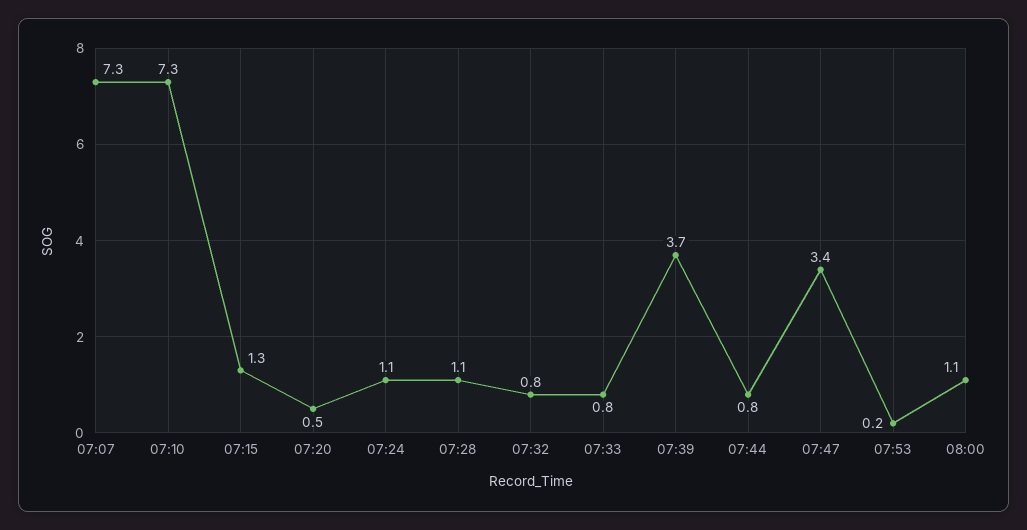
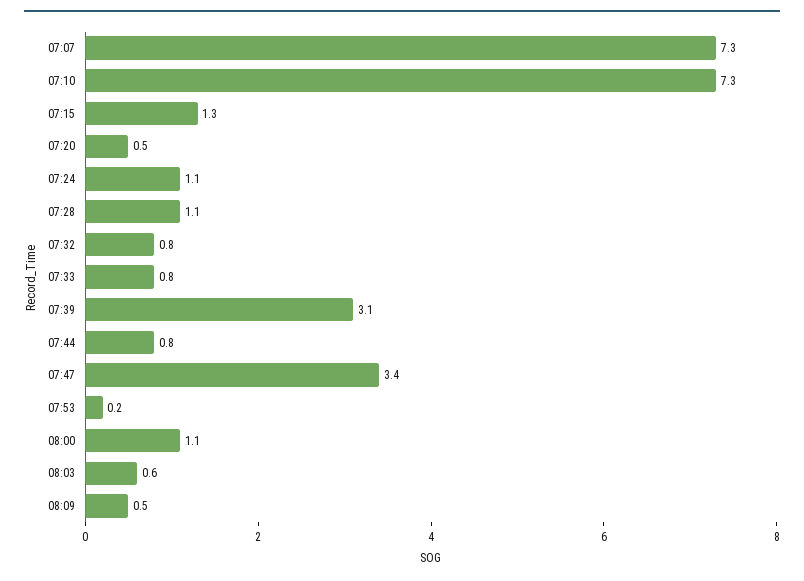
07:39: 3.7 -> 3.1
08:03: none -> 0.6
08:09: none -> 0.5

